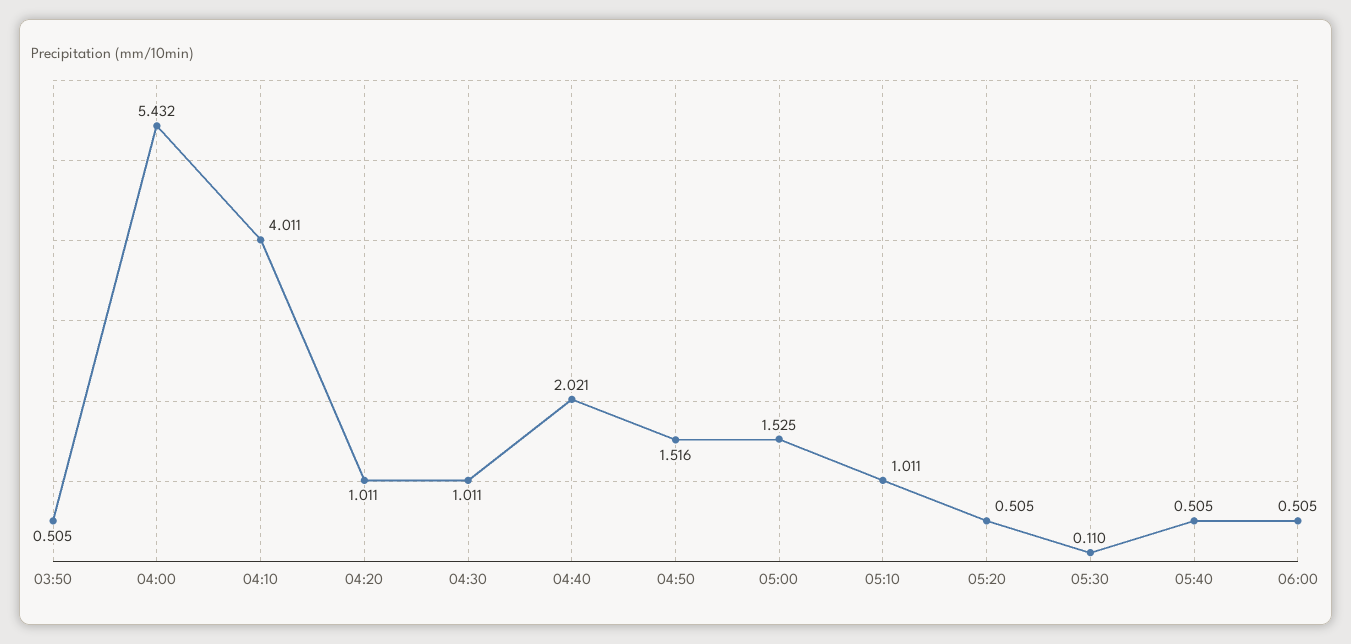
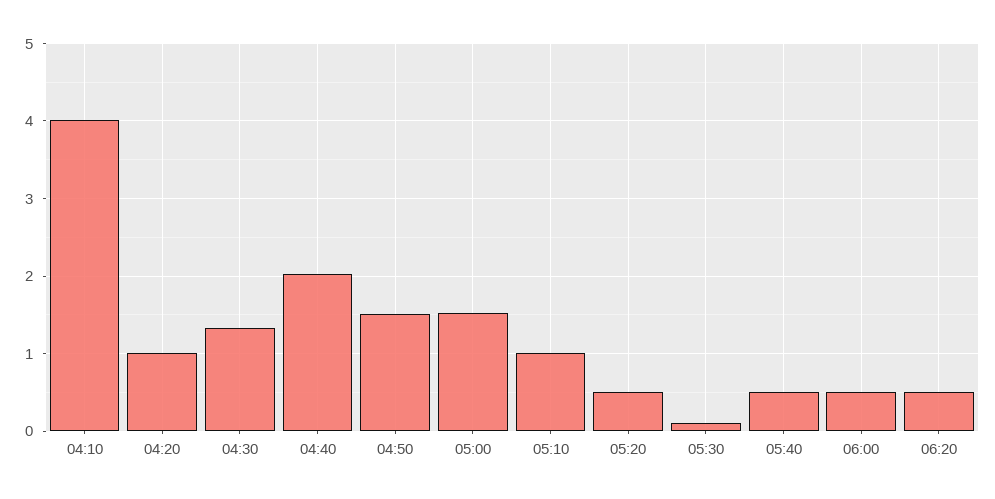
03:50: 0.505 -> none
04:00: 5.432 -> none
04:30: 1.011 -> 1.3
06:20: none -> 0.5

